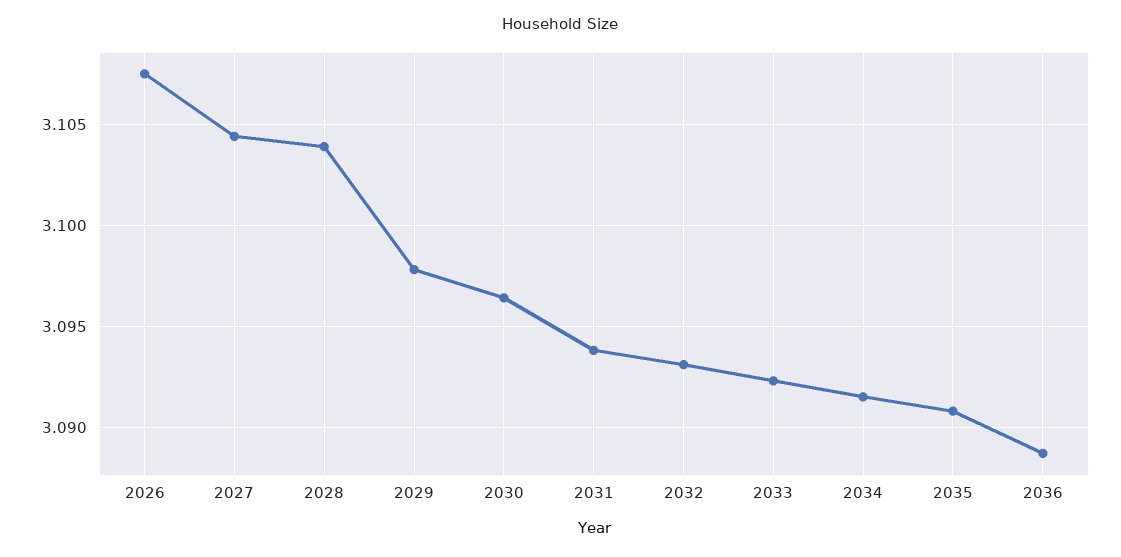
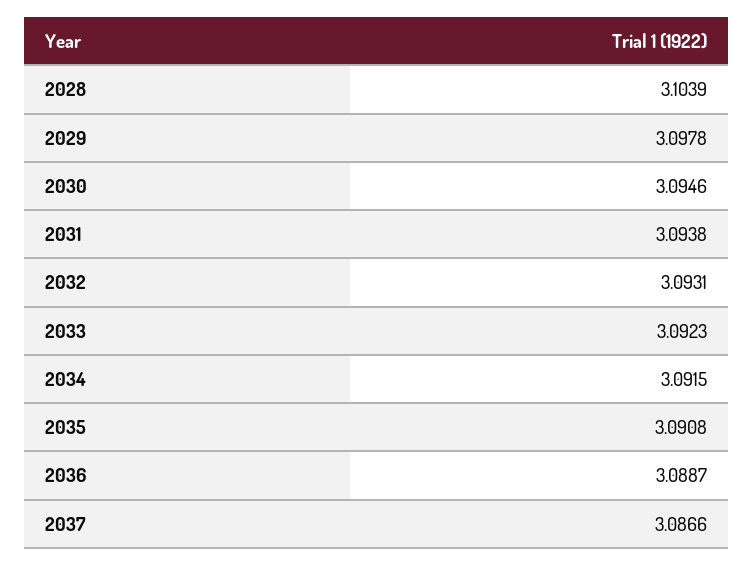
2026: 3.1075 -> none
2027: 3.1045 -> none
2030: 3.0965 -> 3.0946
2037: none -> 3.0866

